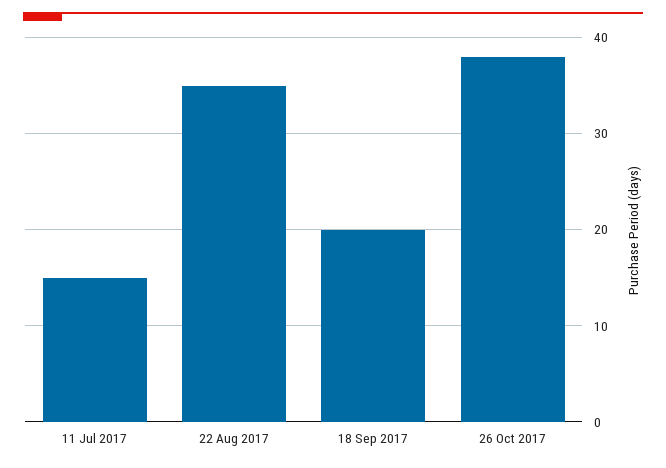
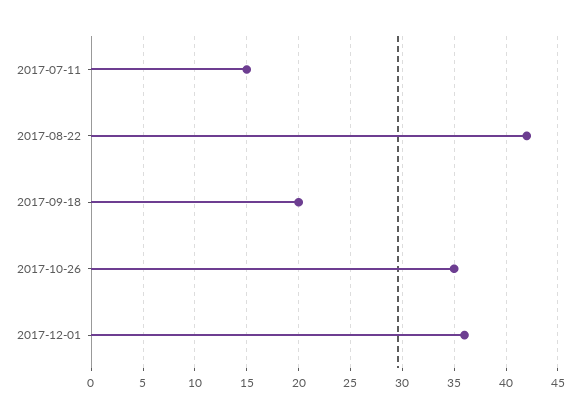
22 Aug 2017: 35 -> 42
26 Oct 2017: 38 -> 35
2017-12-01: none -> 36

